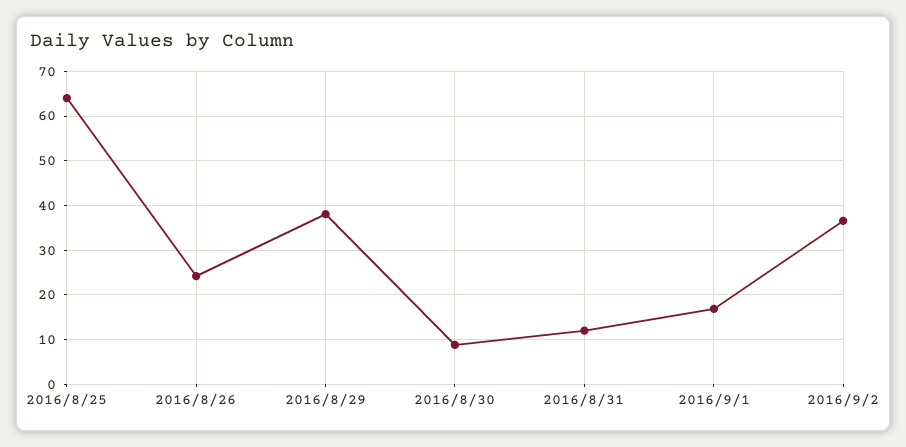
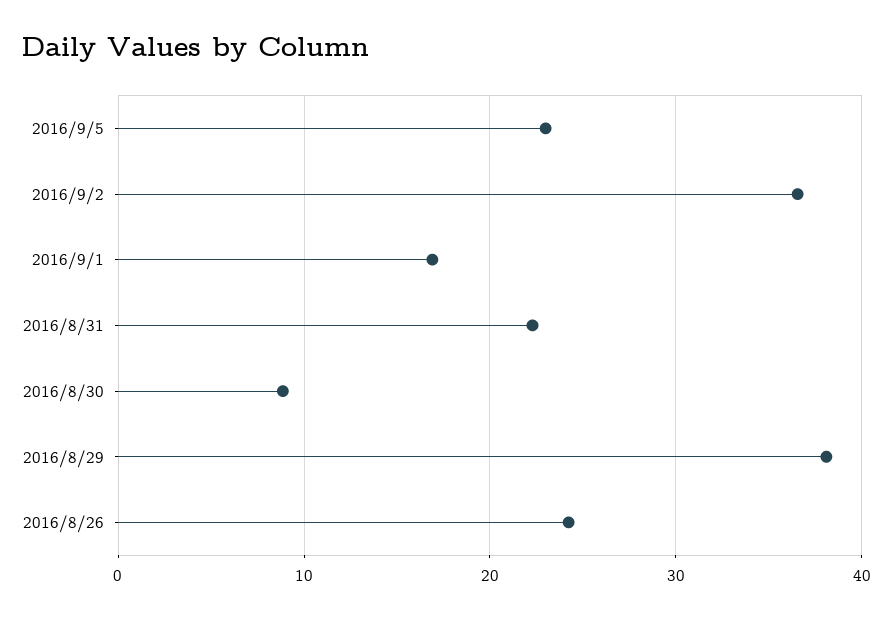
2016/8/25: 64 -> none
2016/8/31: 12 -> 22
2016/9/5: none -> 23

